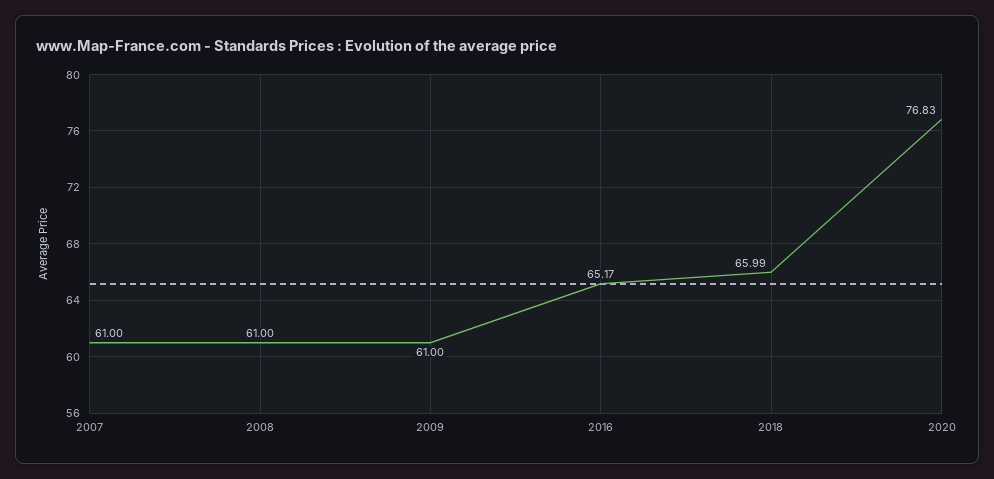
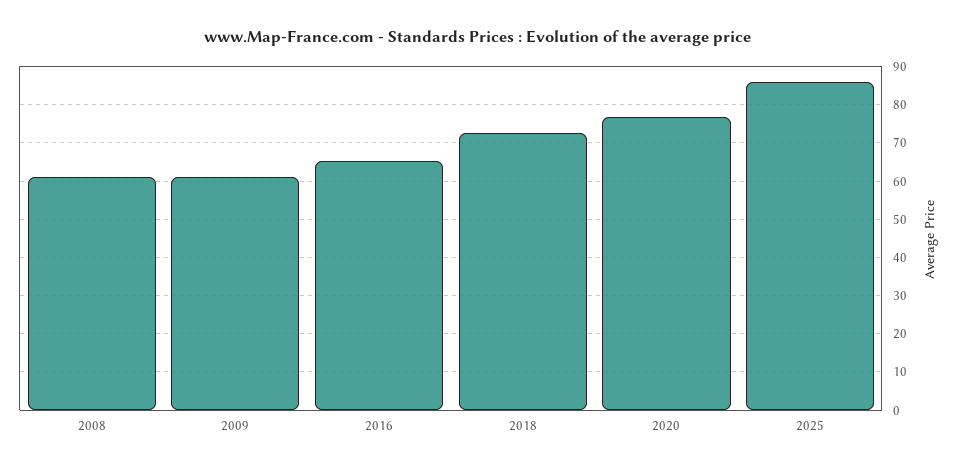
2007: 61 -> none
2018: 65.99 -> 72
2025: none -> 86

